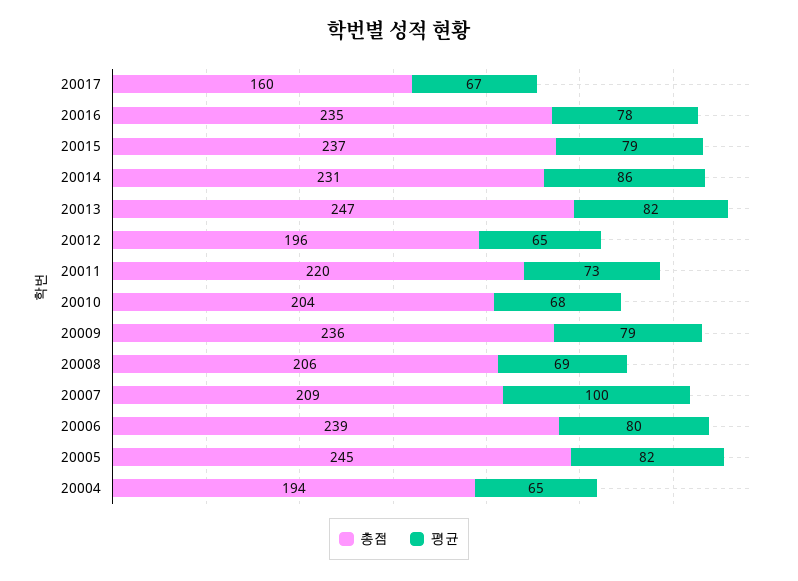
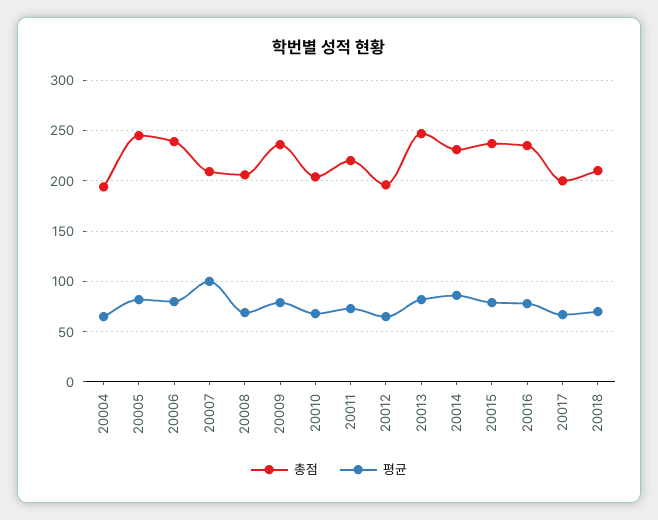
총점, 20017: 160 -> 200
총점, 20018: none -> 210
평균, 20018: none -> 70

